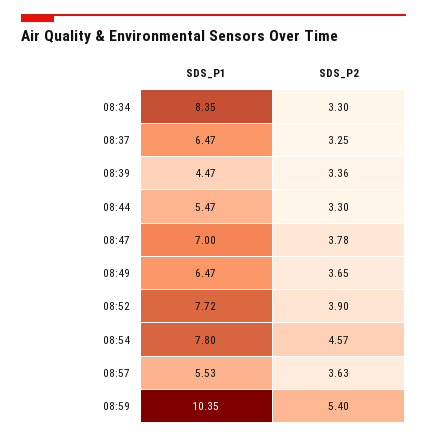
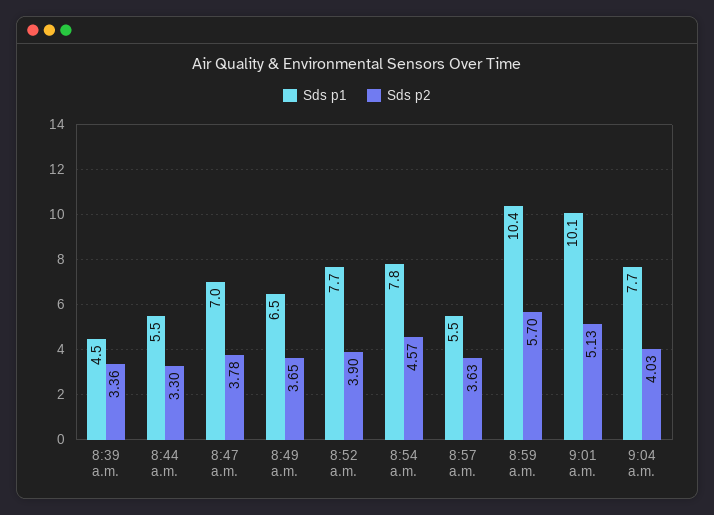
SDS_P1, 08:34: 8.35 -> none
SDS_P2, 08:34: 3.3 -> none
SDS_P1, 08:37: 6.47 -> none
SDS_P2, 08:37: 3.25 -> none
SDS_P2, 08:59: 5.4 -> 5.7
SDS_P1, 9:01 a.m.: none -> 10.1
SDS_P2, 9:01 a.m.: none -> 5.13
SDS_P1, 9:04 a.m.: none -> 7.7
SDS_P2, 9:04 a.m.: none -> 4.03

